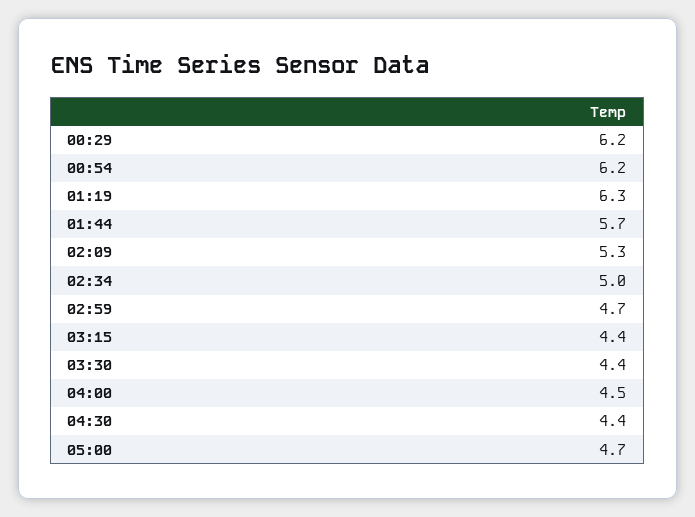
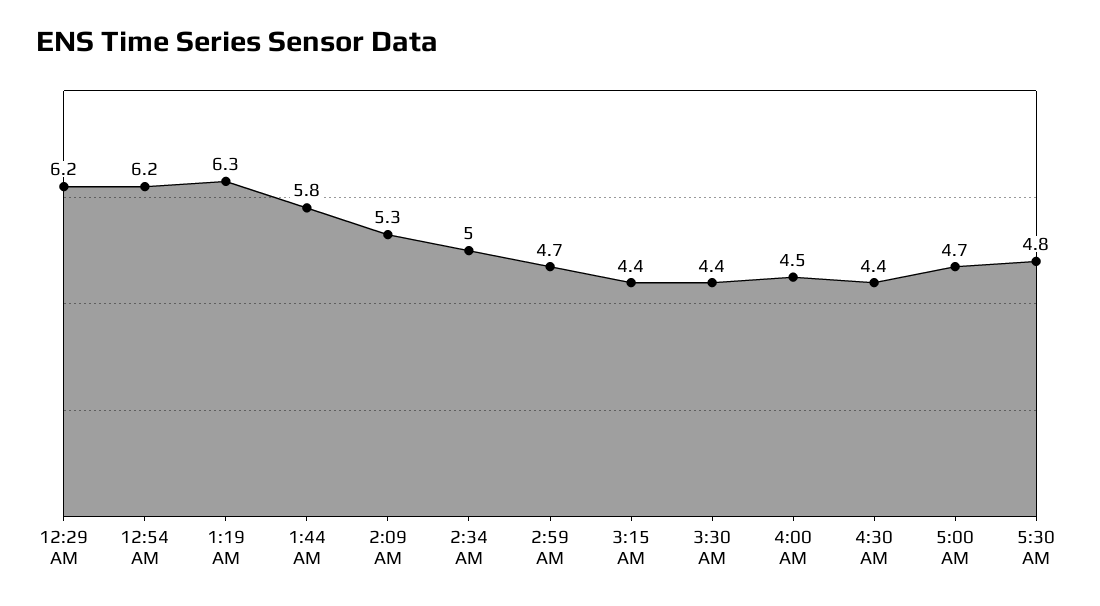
01:44: 5.7 -> 5.8
5:30 AM: none -> 4.8

